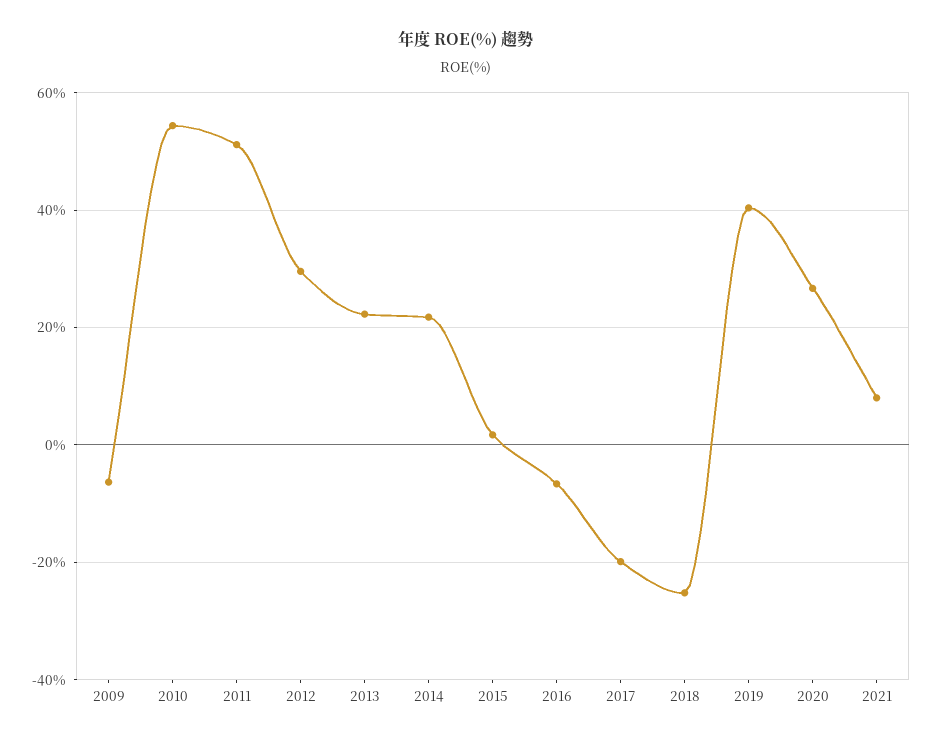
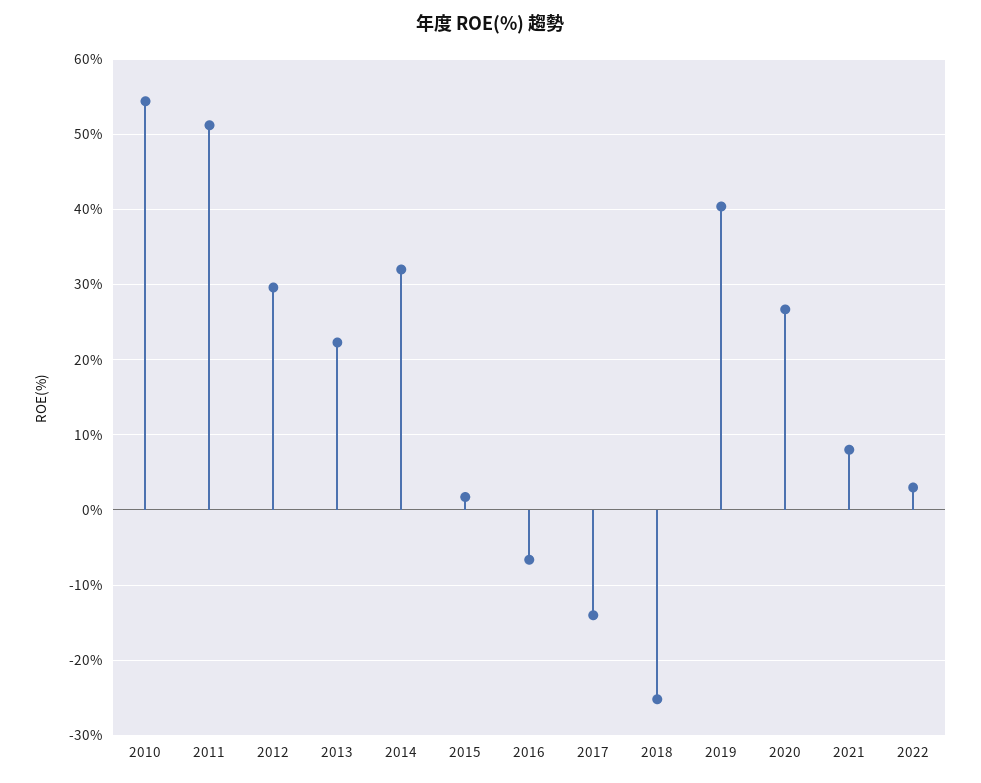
2009: -6 -> none
2014: 22 -> 32
2017: -20 -> -14
2022: none -> 3

